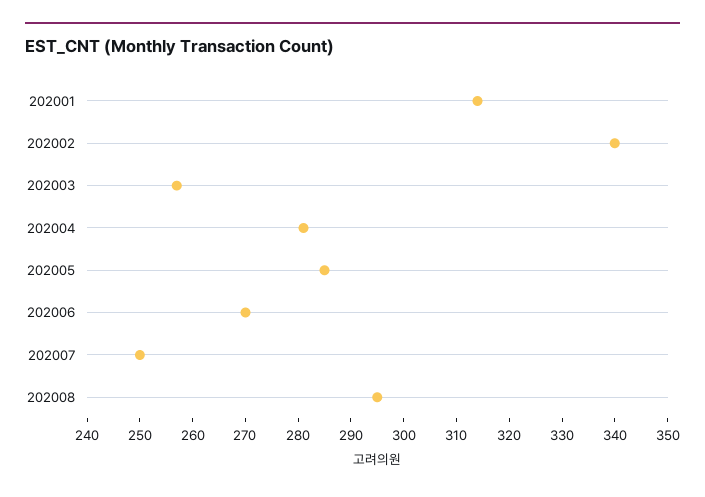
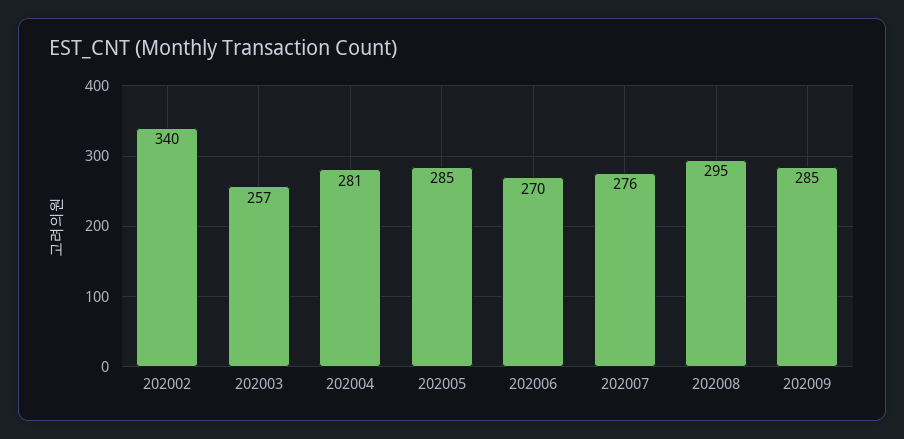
202001: 315 -> none
202007: 250 -> 276
202009: none -> 285

